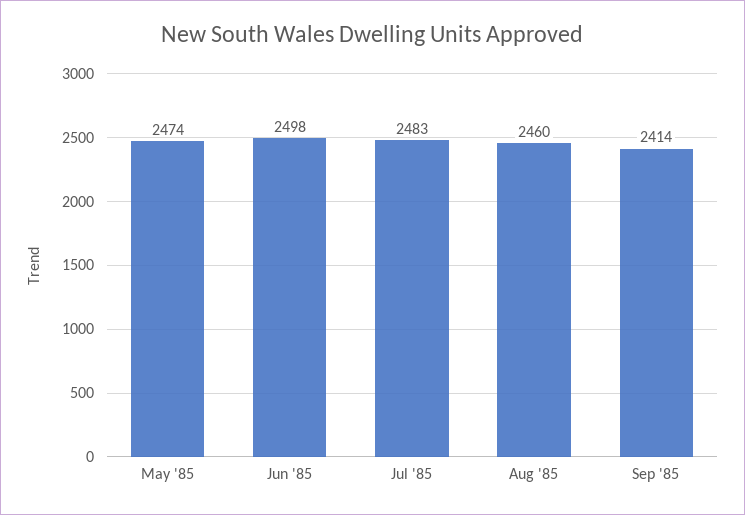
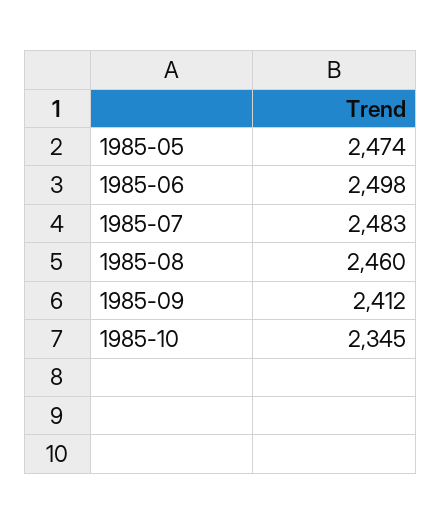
Sep '85: 2414 -> 2412
1985-10: none -> 2345

